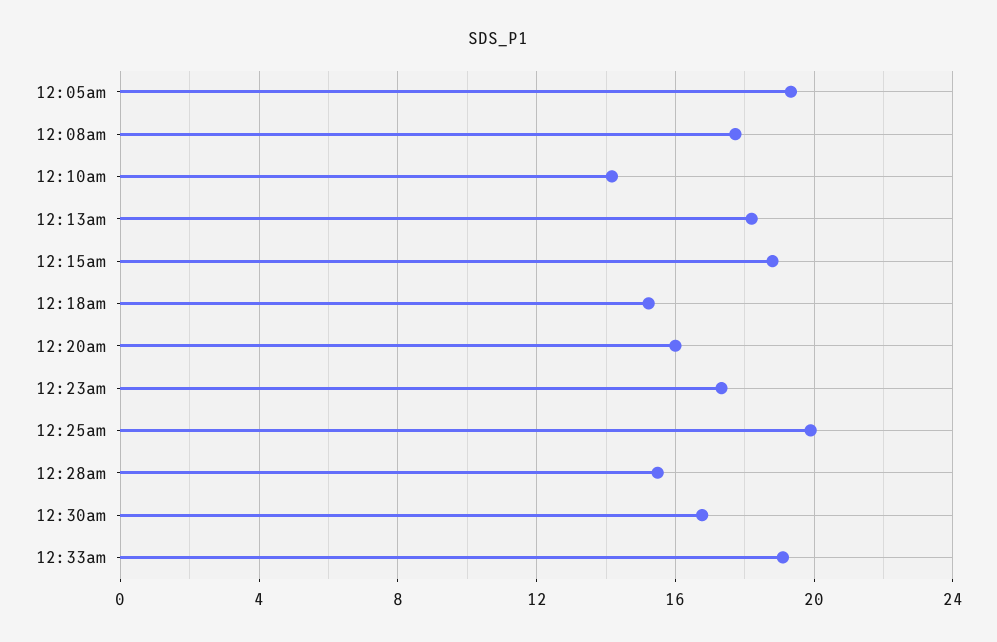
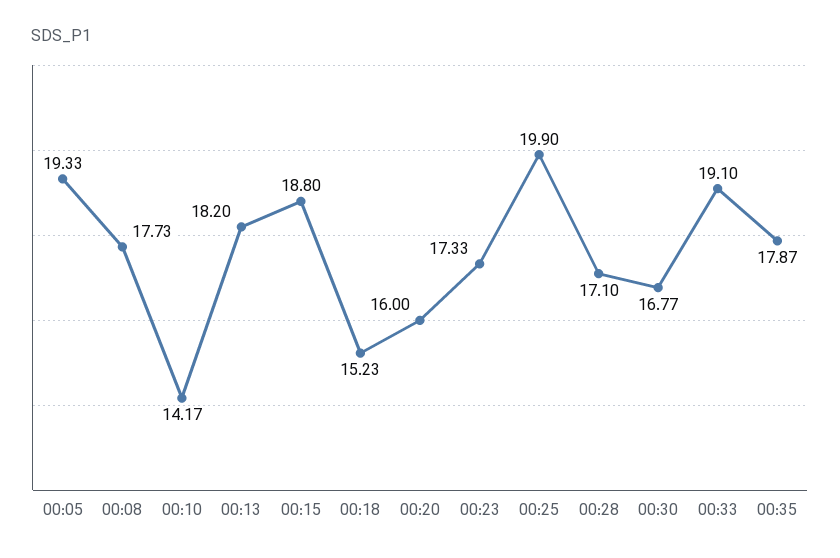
12:28am: 15.5 -> 17.1
00:35: none -> 17.87

